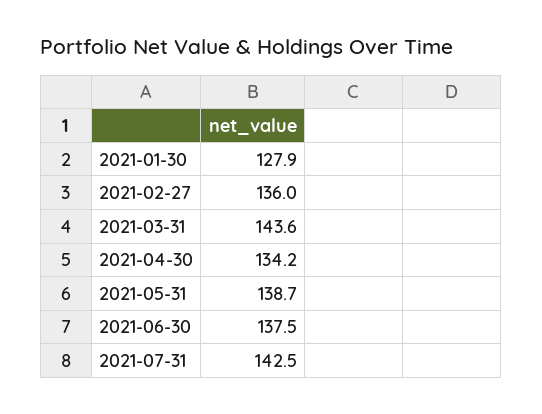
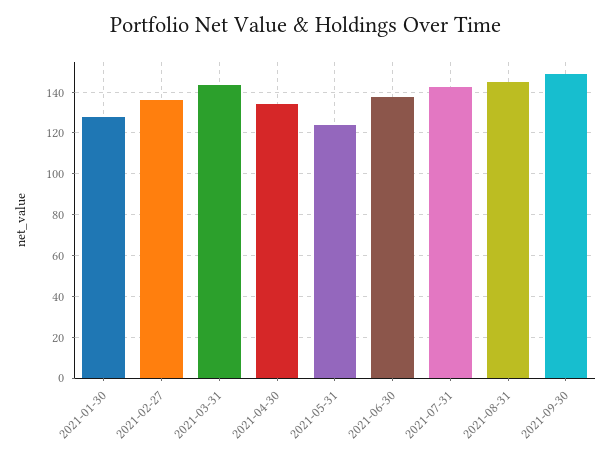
2021-05-31: 138.7 -> 125
2021-08-31: none -> 145
2021-09-30: none -> 150

